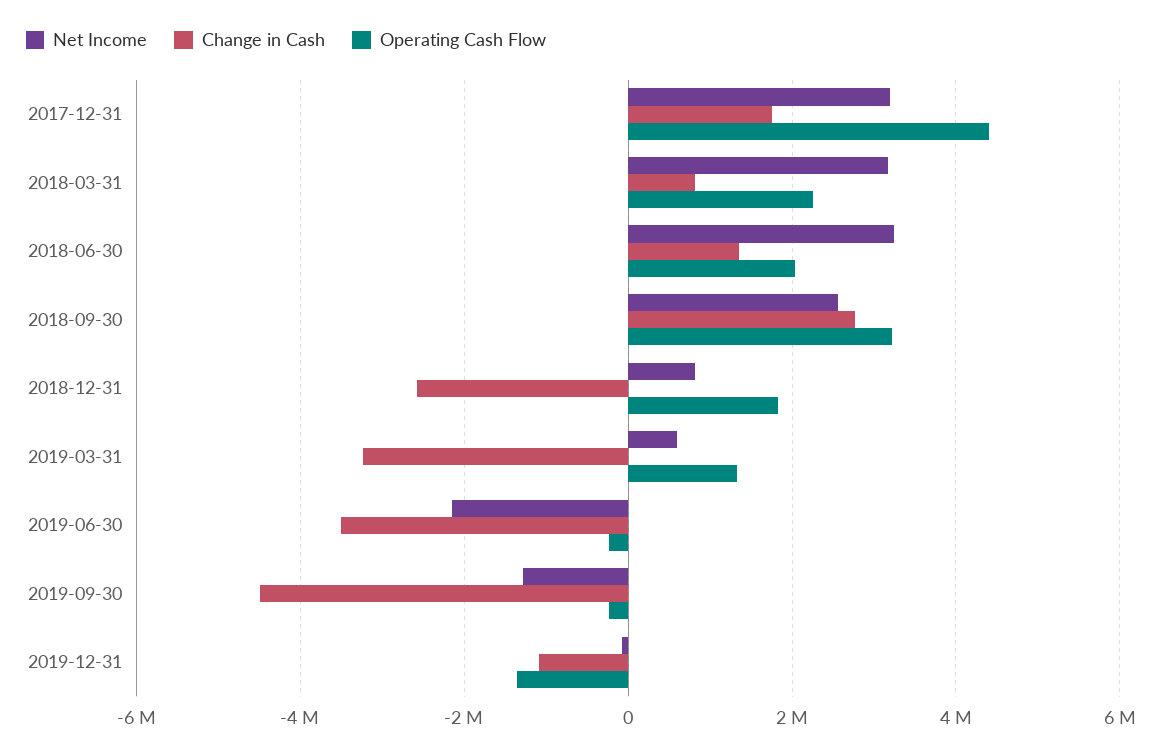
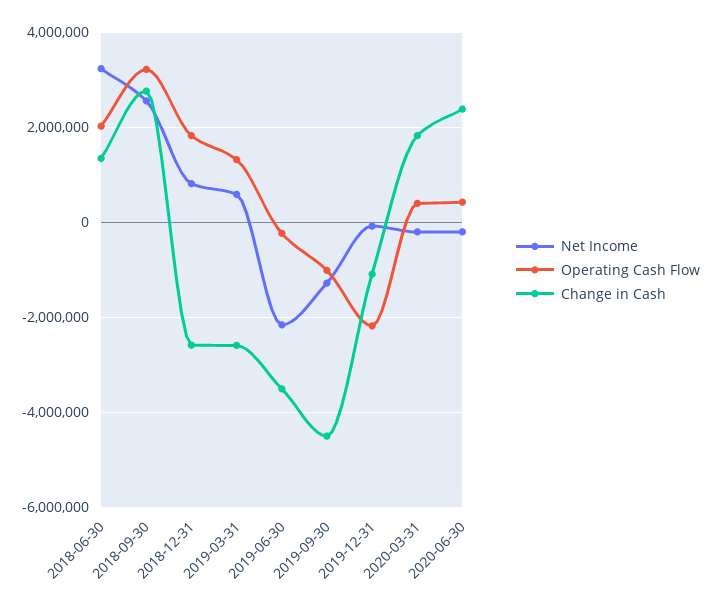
Net Income, 2017-12-31: 3200000 -> none
Change in Cash, 2017-12-31: 1800000 -> none
Operating Cash Flow, 2017-12-31: 4400000 -> none
Net Income, 2018-03-31: 3200000 -> none
Change in Cash, 2018-03-31: 800000 -> none
Operating Cash Flow, 2018-03-31: 2200000 -> none
Change in Cash, 2019-03-31: -3200000 -> -2600000
Operating Cash Flow, 2019-09-30: -200000 -> -1000000
Operating Cash Flow, 2019-12-31: -1400000 -> -2200000
Net Income, 2020-03-31: none -> -200000
Operating Cash Flow, 2020-03-31: none -> 400000
Change in Cash, 2020-03-31: none -> 1800000
Net Income, 2020-06-30: none -> -200000
Operating Cash Flow, 2020-06-30: none -> 400000
Change in Cash, 2020-06-30: none -> 2400000

